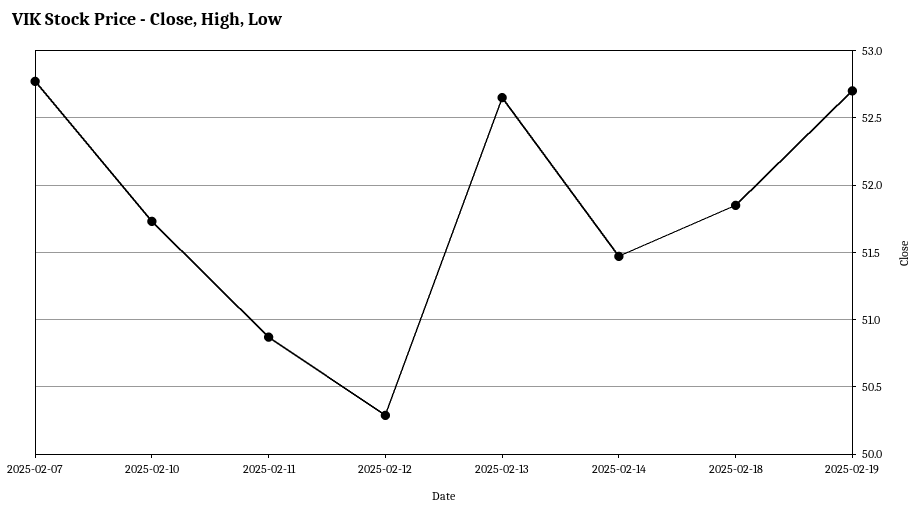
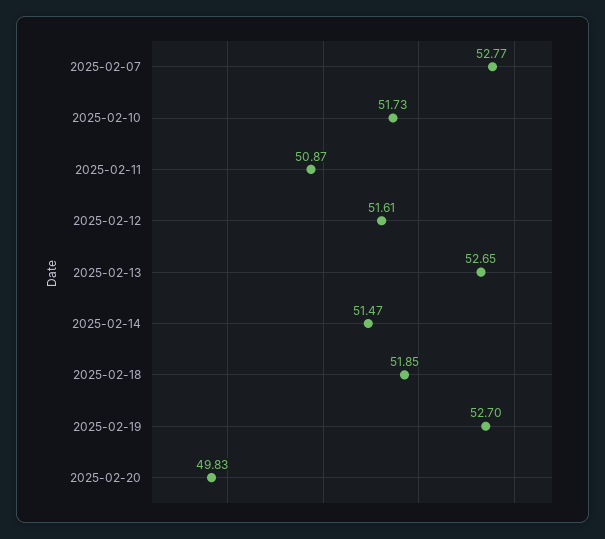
2025-02-12: 50.3 -> 51.61
2025-02-20: none -> 49.83

